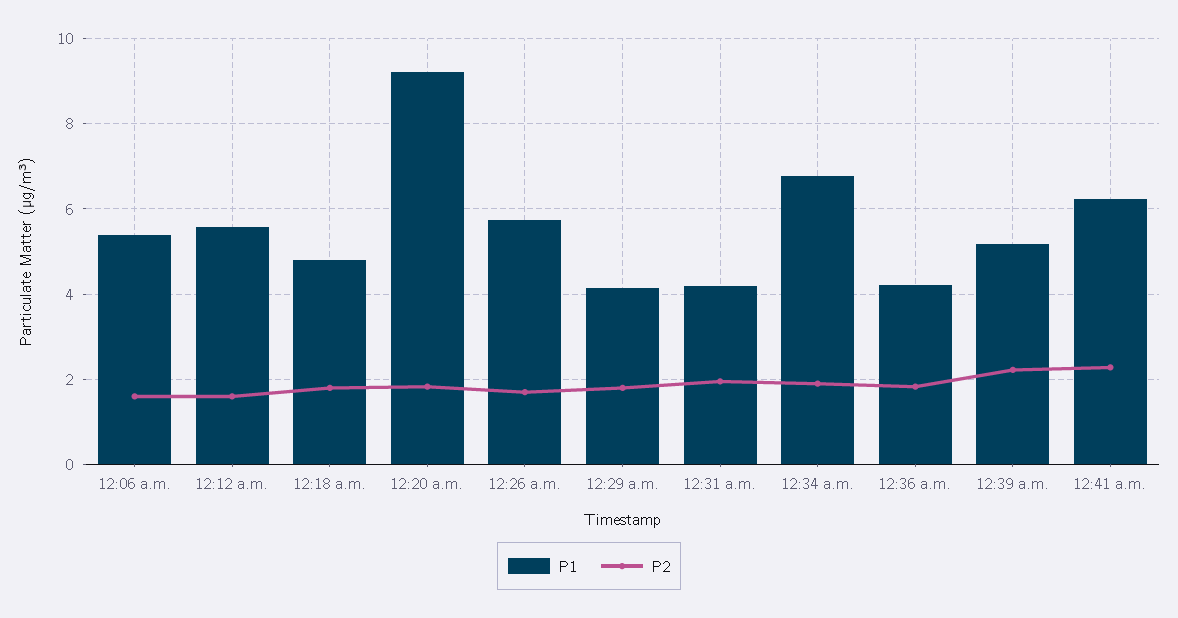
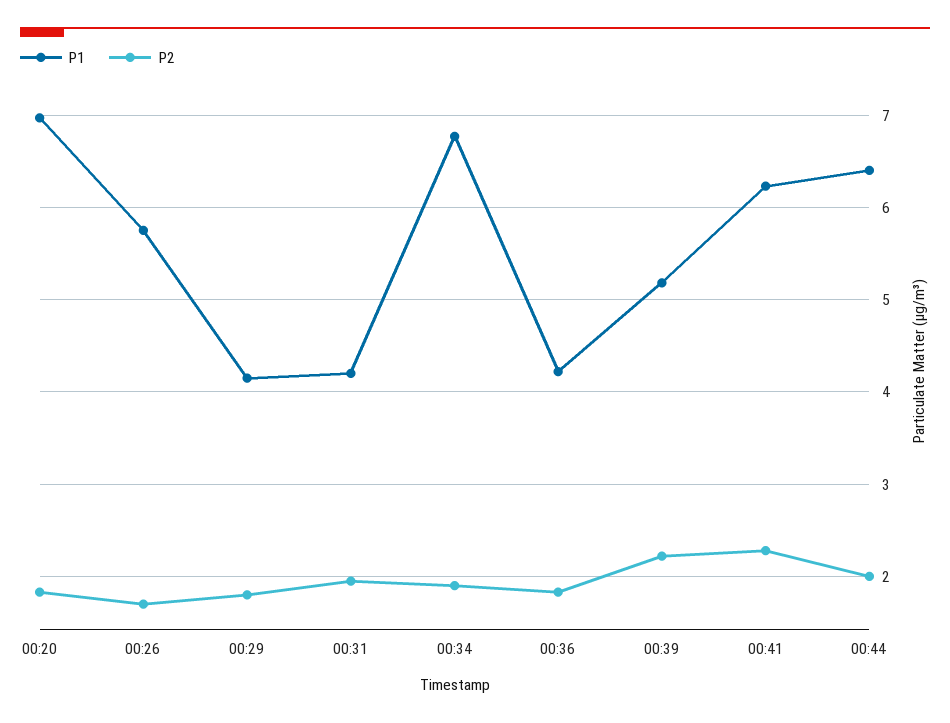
P1, 12:06 a.m.: 5.4 -> none
P2, 12:06 a.m.: 1.6 -> none
P1, 12:12 a.m.: 5.6 -> none
P2, 12:12 a.m.: 1.6 -> none
P1, 12:18 a.m.: 4.8 -> none
P2, 12:18 a.m.: 1.8 -> none
P1, 12:20 a.m.: 9.2 -> 7
P1, 00:44: none -> 6.4
P2, 00:44: none -> 2

